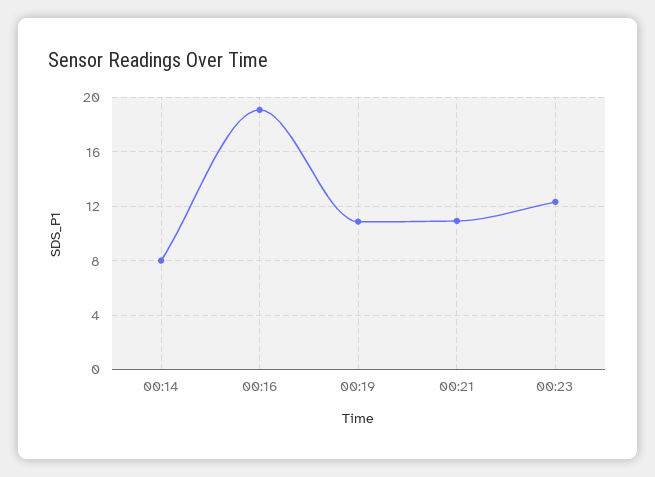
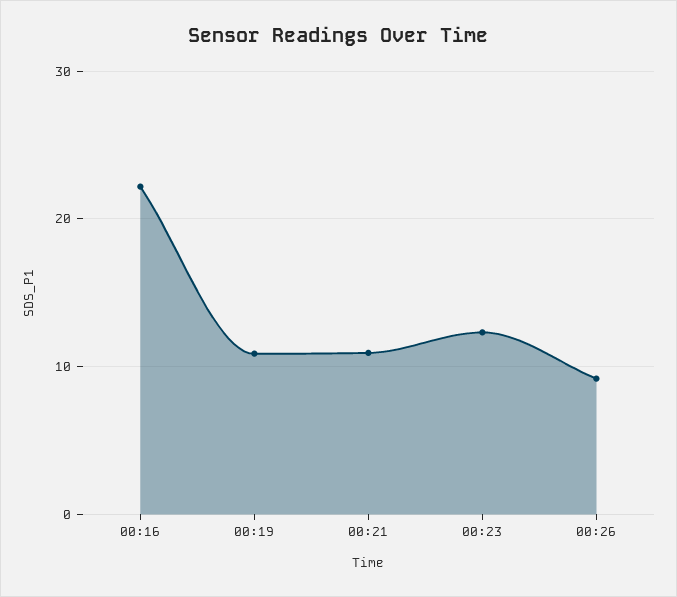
00:14: 8 -> none
00:16: 19 -> 22
00:26: none -> 9

